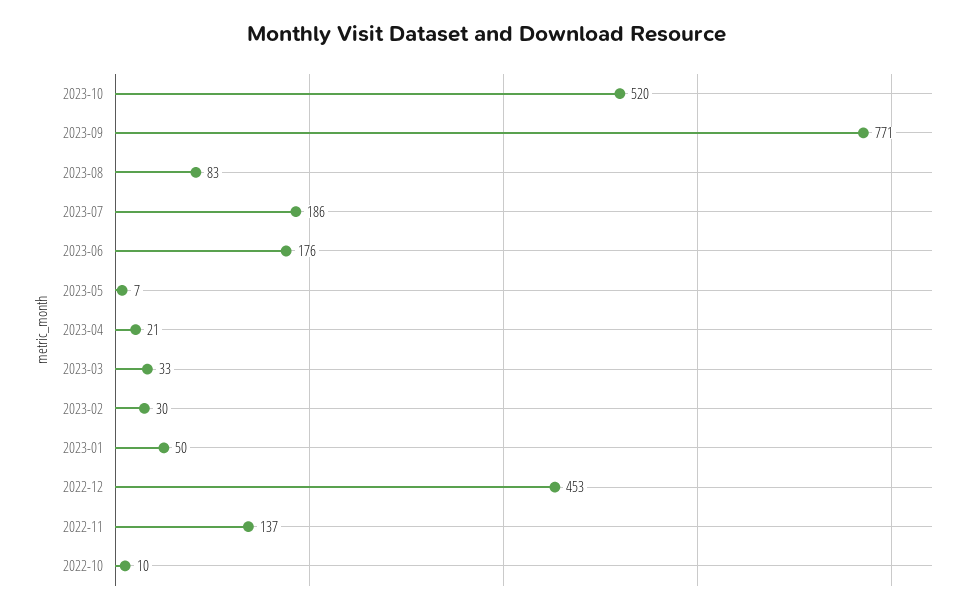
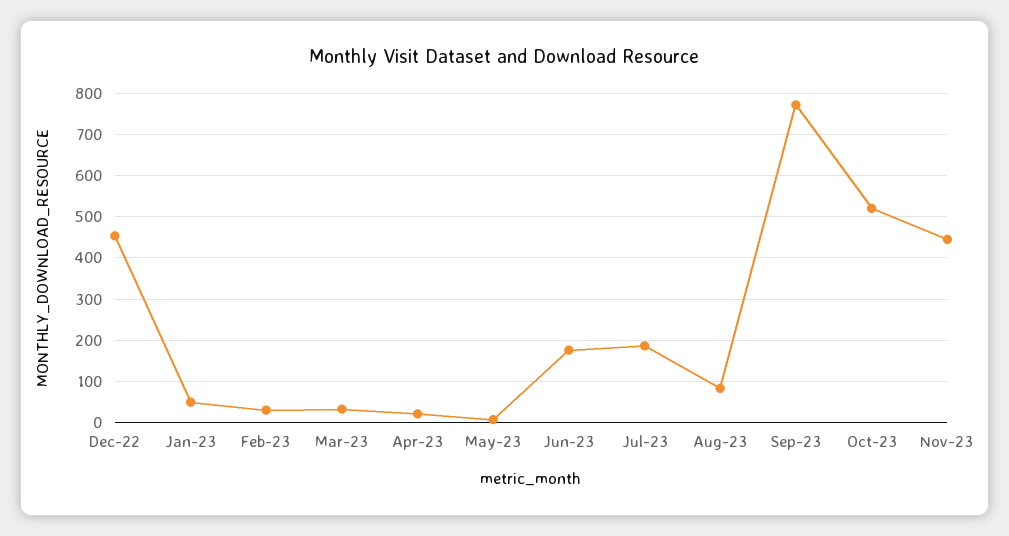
2022-11: 137 -> none
2022-10: 10 -> none
Nov-23: none -> 440

